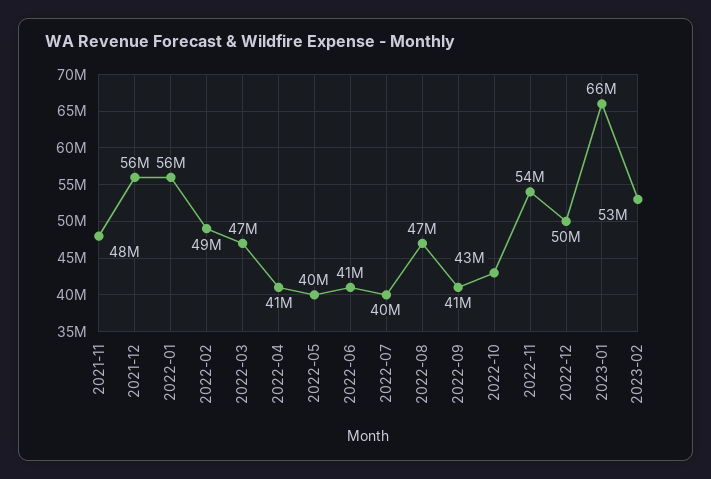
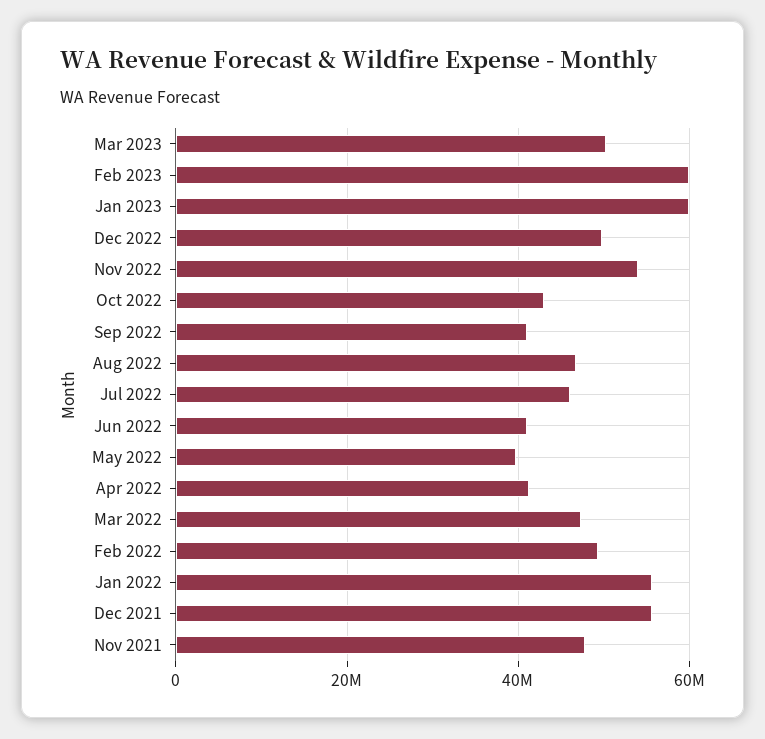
2022-07: 40000000 -> 46000000
2023-01: 66000000 -> 60000000
2023-02: 53000000 -> 60000000
Mar 2023: none -> 50000000

